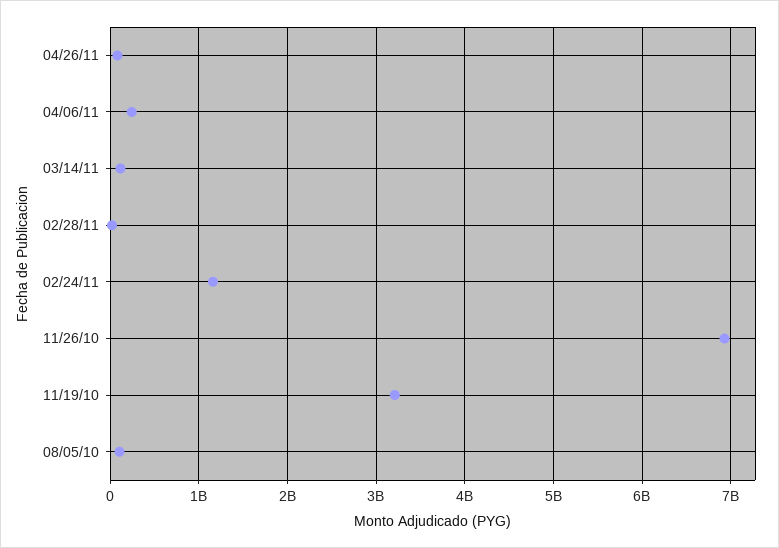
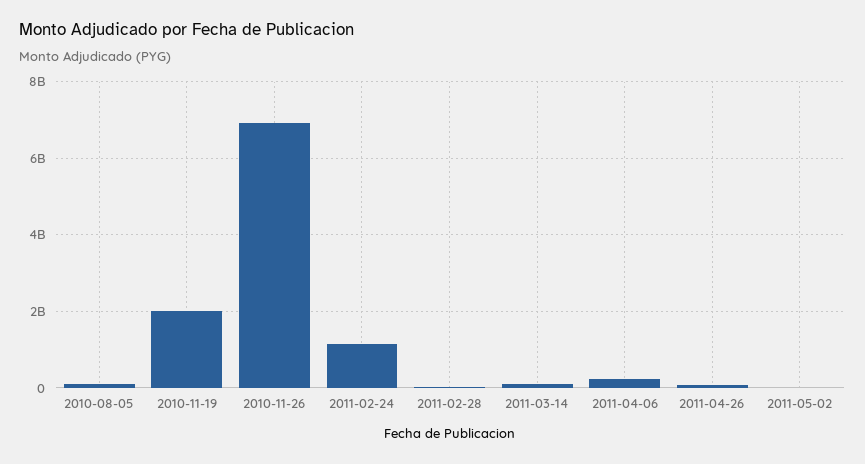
11/19/10: 3200000000 -> 2000000000
2011-05-02: none -> 0

